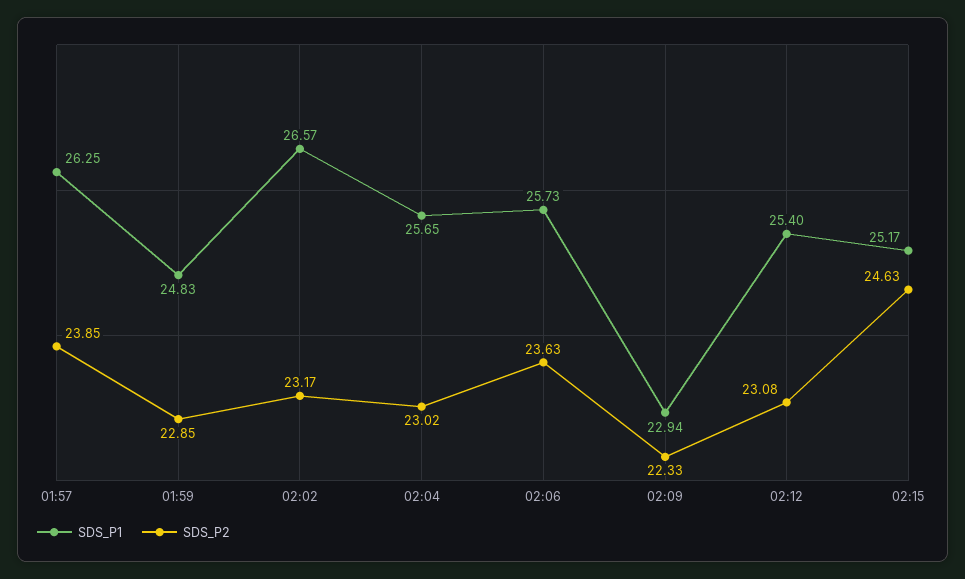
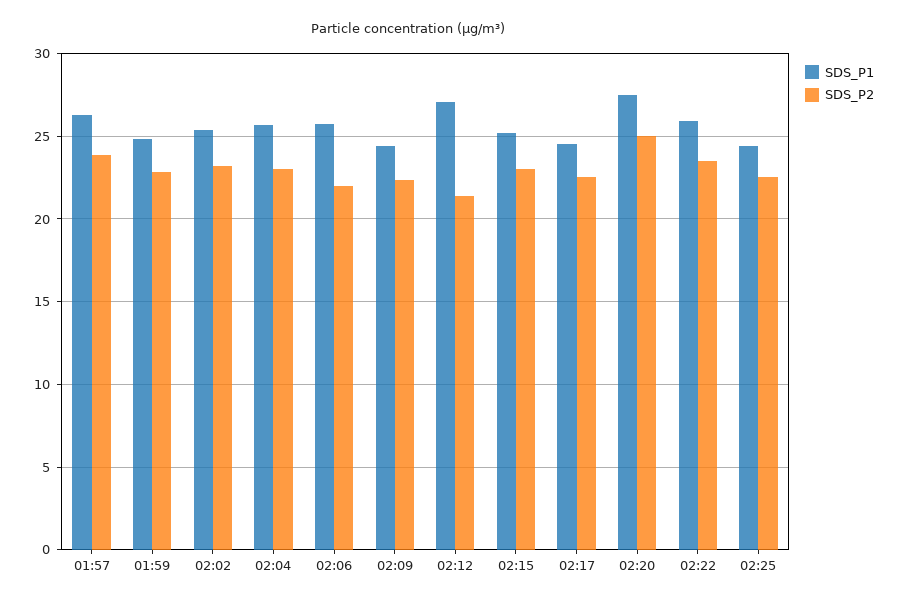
SDS_P1, 02:02: 26.57 -> 25.5
SDS_P2, 02:06: 23.63 -> 22
SDS_P1, 02:09: 22.94 -> 24.5
SDS_P1, 02:12: 25.4 -> 27
SDS_P2, 02:12: 23.08 -> 21.5
SDS_P2, 02:15: 24.63 -> 23
SDS_P1, 02:17: none -> 24.5
SDS_P2, 02:17: none -> 22.5
SDS_P1, 02:20: none -> 27.5
SDS_P2, 02:20: none -> 25
SDS_P1, 02:22: none -> 26
SDS_P2, 02:22: none -> 23.5
SDS_P1, 02:25: none -> 24.5
SDS_P2, 02:25: none -> 22.5

